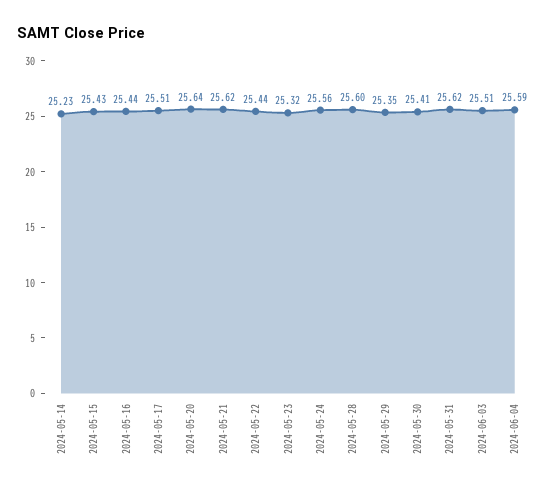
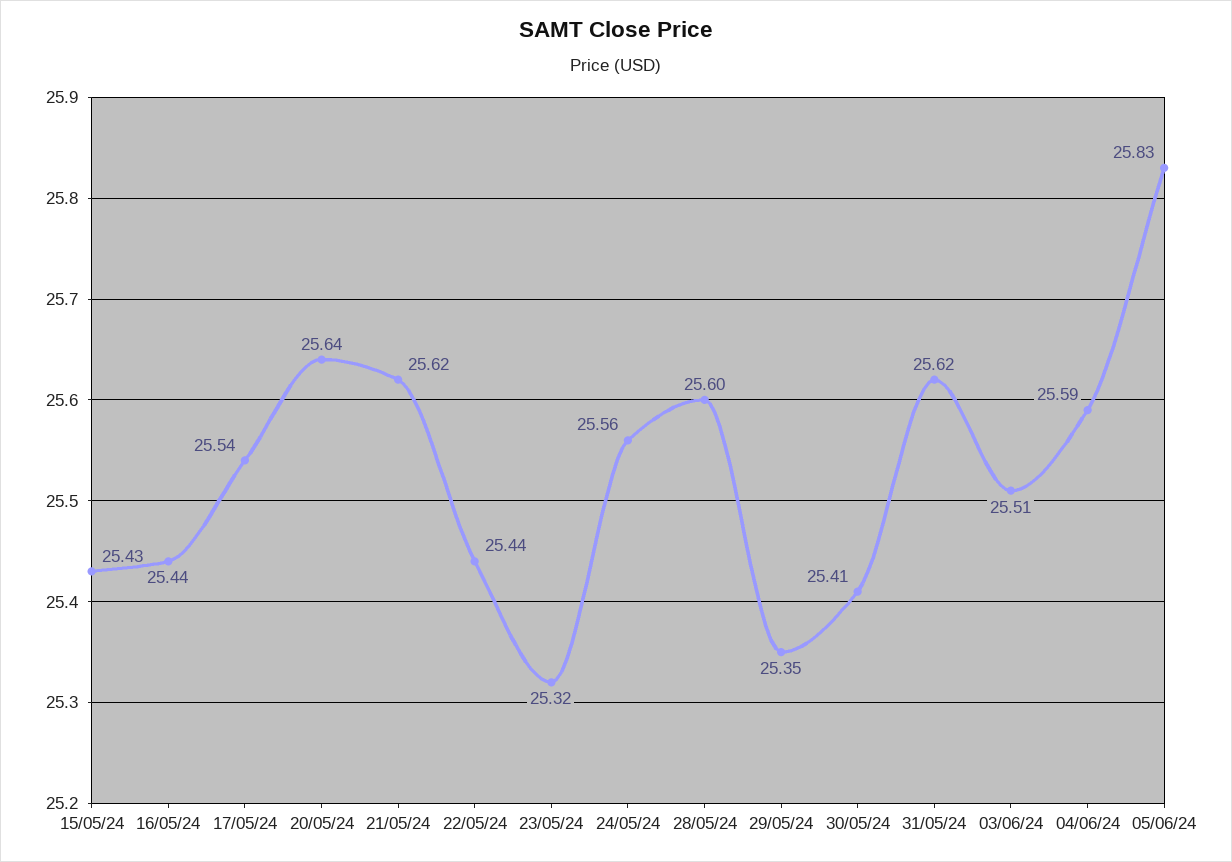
2024-05-14: 25.23 -> none
2024-05-17: 25.51 -> 25.54
05/06/24: none -> 25.83

